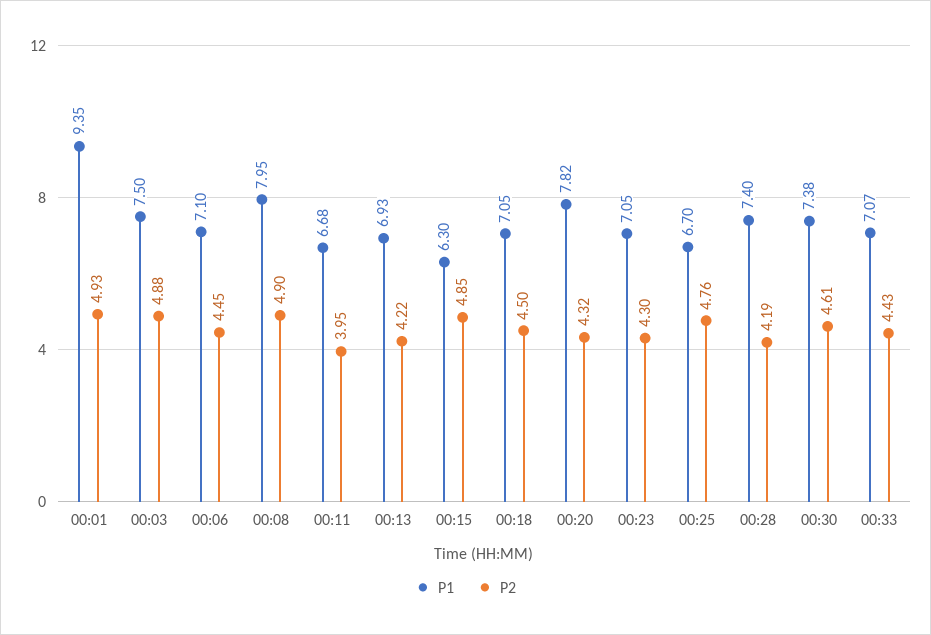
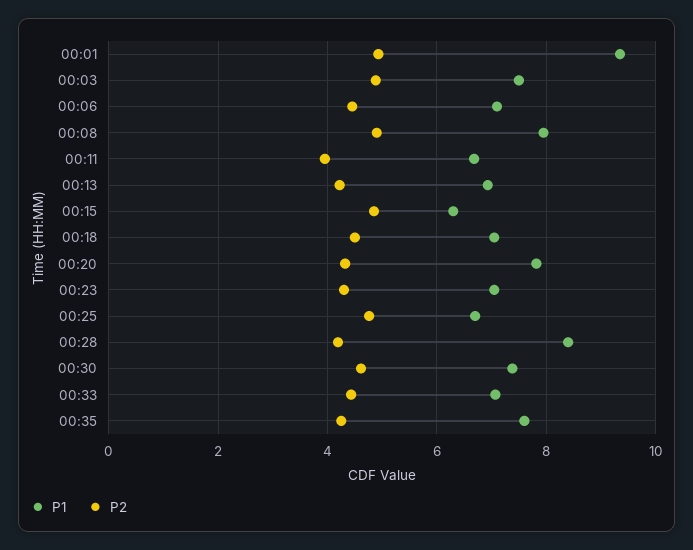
P1, 00:28: 7.4 -> 8.4
P1, 00:35: none -> 7.6
P2, 00:35: none -> 4.2

